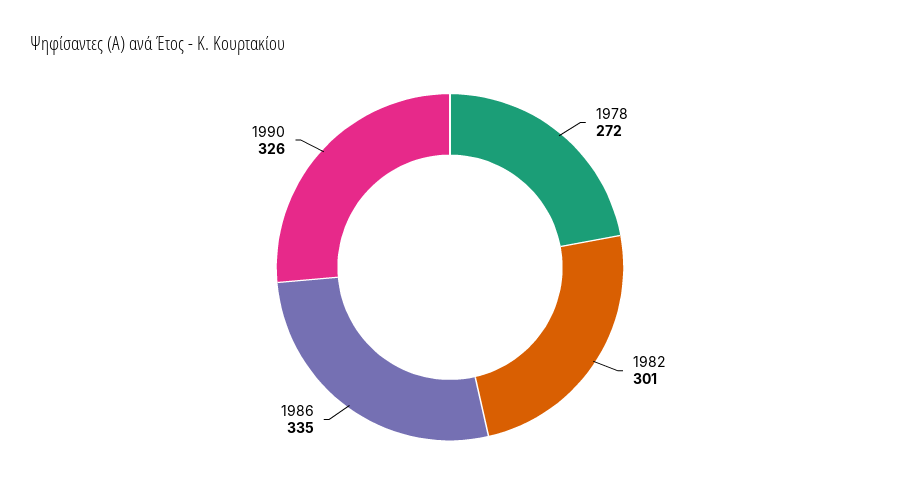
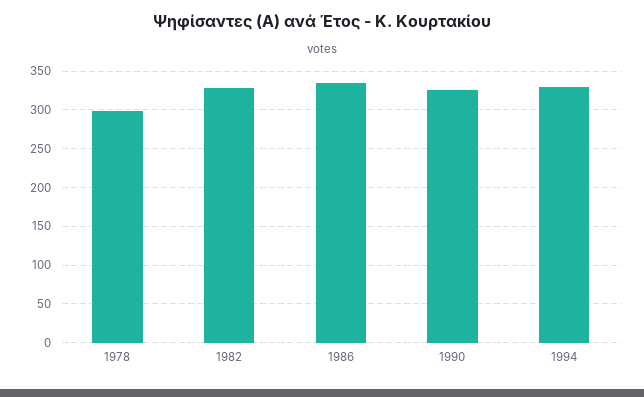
1978: 272 -> 300
1982: 301 -> 330
1994: none -> 330

